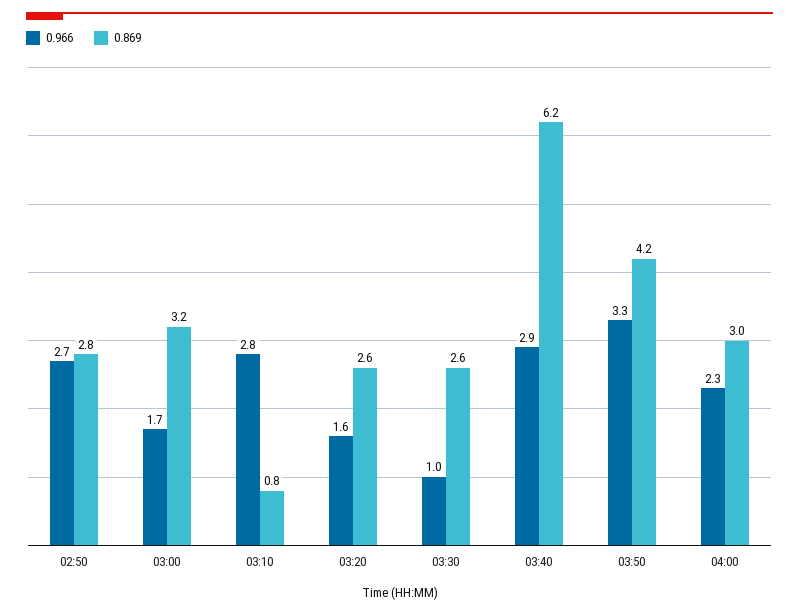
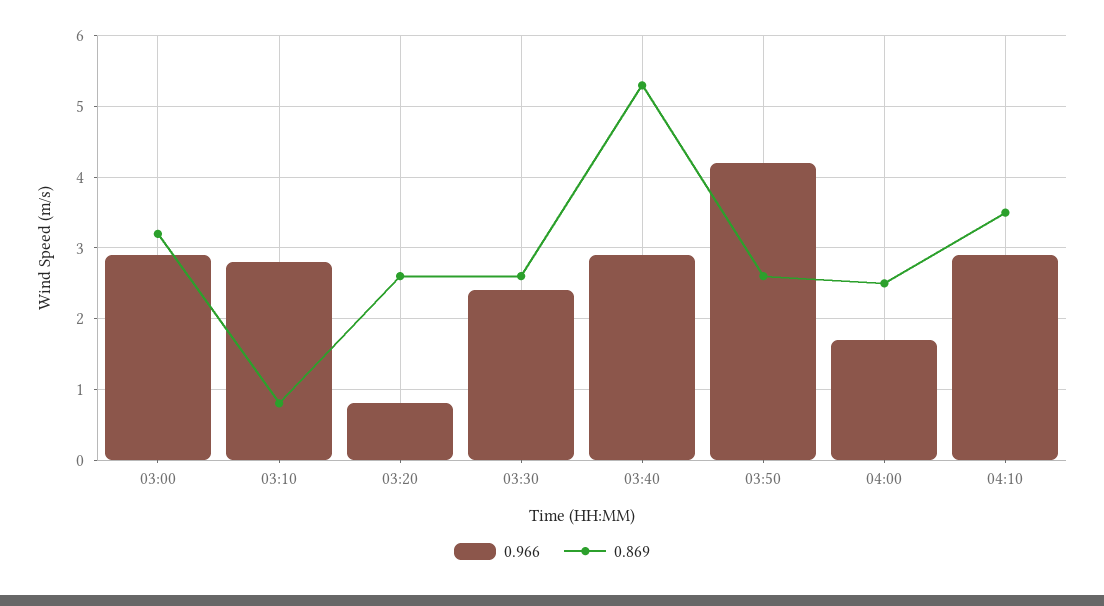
0.966, 02:50: 2.7 -> none
0.869, 02:50: 2.8 -> none
0.966, 03:00: 1.7 -> 2.9
0.966, 03:20: 1.6 -> 0.8
0.966, 03:30: 1 -> 2.4
0.869, 03:40: 6.2 -> 5.3
0.966, 03:50: 3.3 -> 4.2
0.869, 03:50: 4.2 -> 2.6
0.966, 04:00: 2.3 -> 1.7
0.869, 04:00: 3 -> 2.5
0.966, 04:10: none -> 2.9
0.869, 04:10: none -> 3.5

